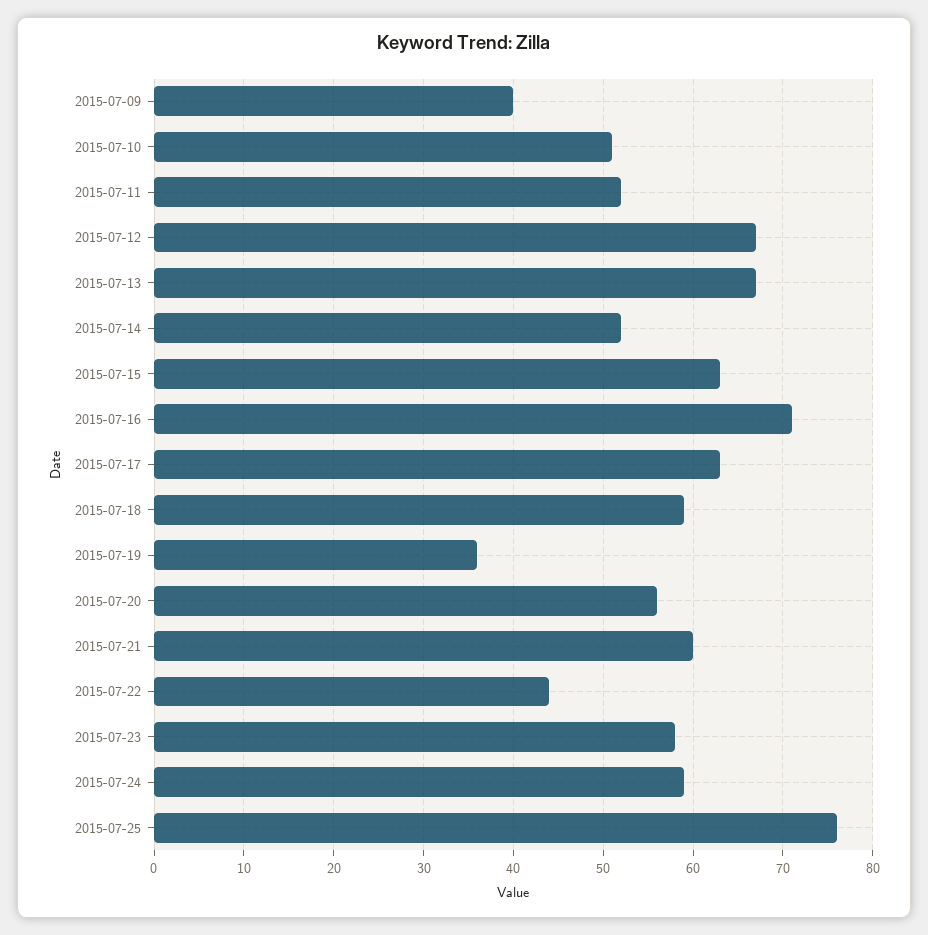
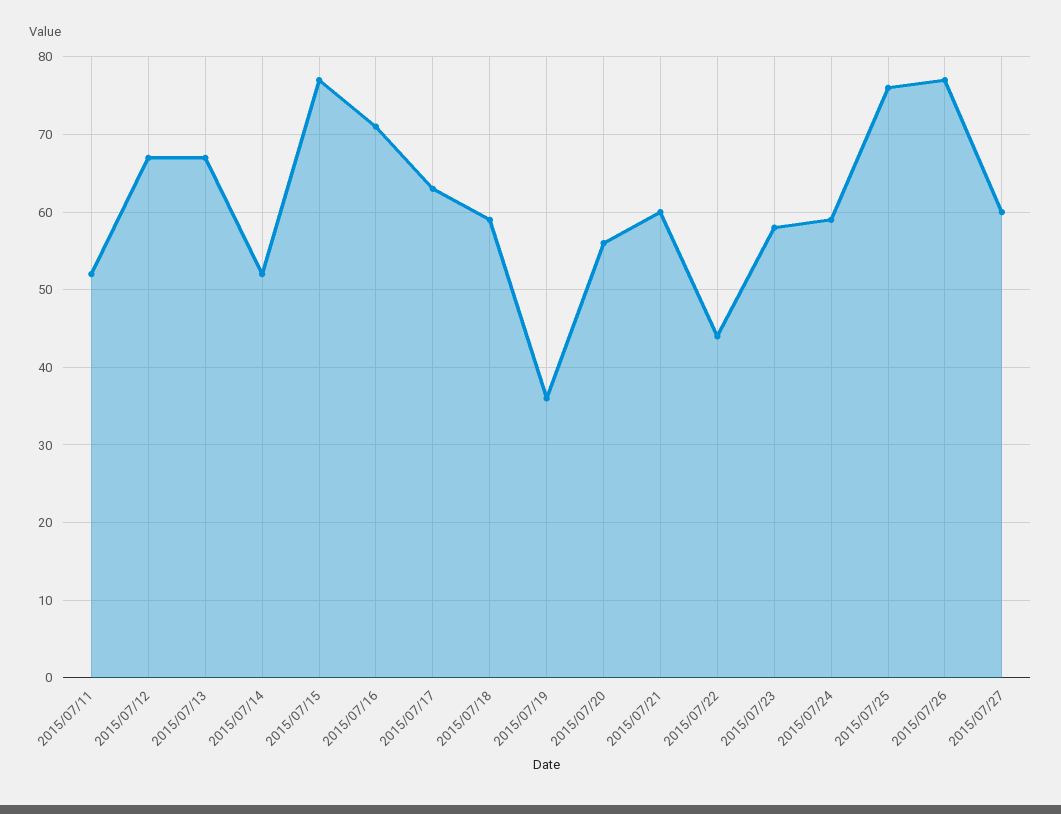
2015-07-09: 40 -> none
2015-07-10: 51 -> none
2015-07-15: 63 -> 77
2015/07/26: none -> 77
2015/07/27: none -> 60

